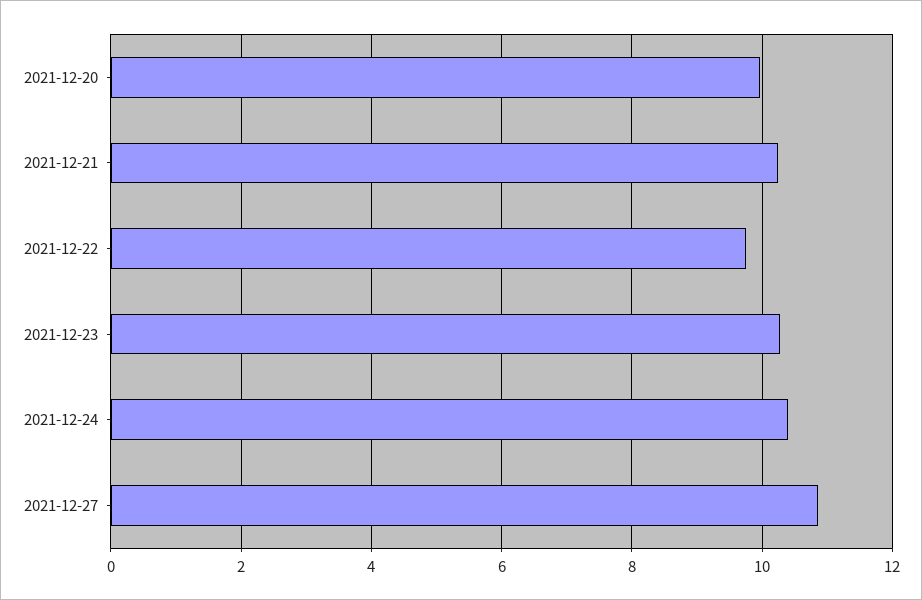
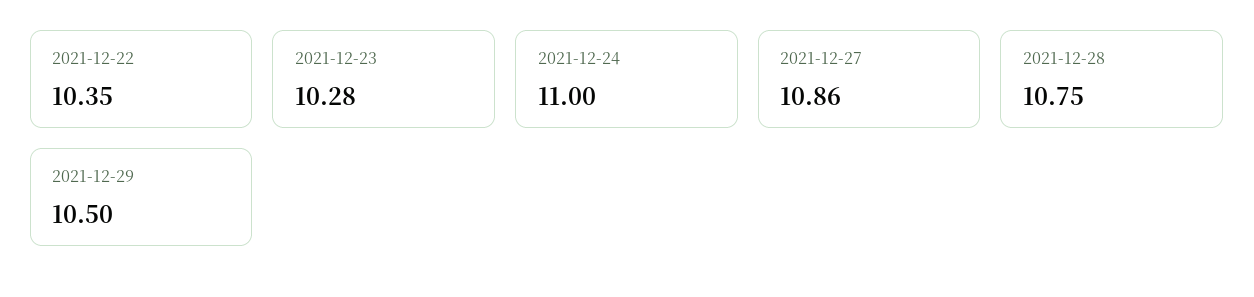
2021-12-20: 10 -> none
2021-12-21: 10.2 -> none
2021-12-22: 9.8 -> 10.35
2021-12-24: 10.4 -> 11
2021-12-28: none -> 10.75
2021-12-29: none -> 10.5

